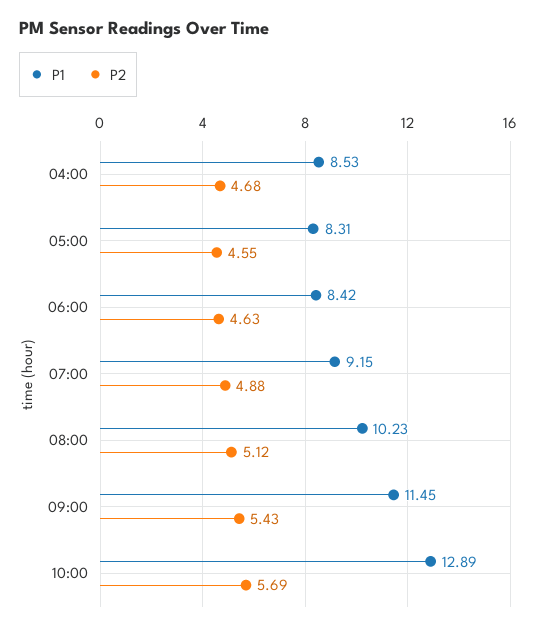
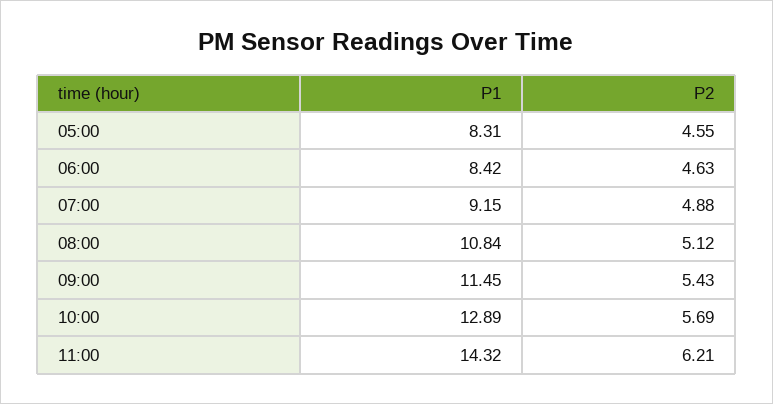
P1, 04:00: 8.53 -> none
P2, 04:00: 4.68 -> none
P1, 08:00: 10.23 -> 10.84
P1, 11:00: none -> 14.32
P2, 11:00: none -> 6.21

